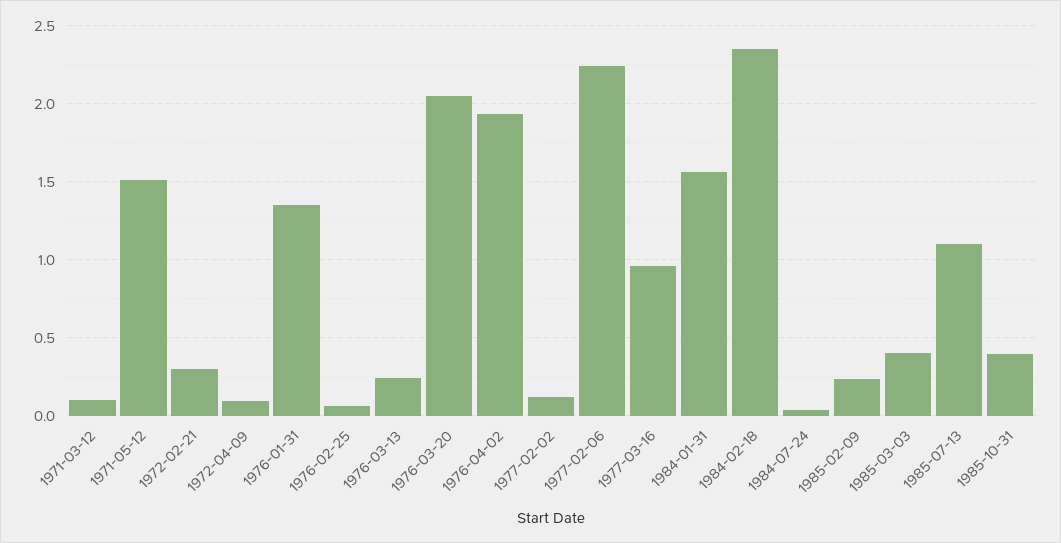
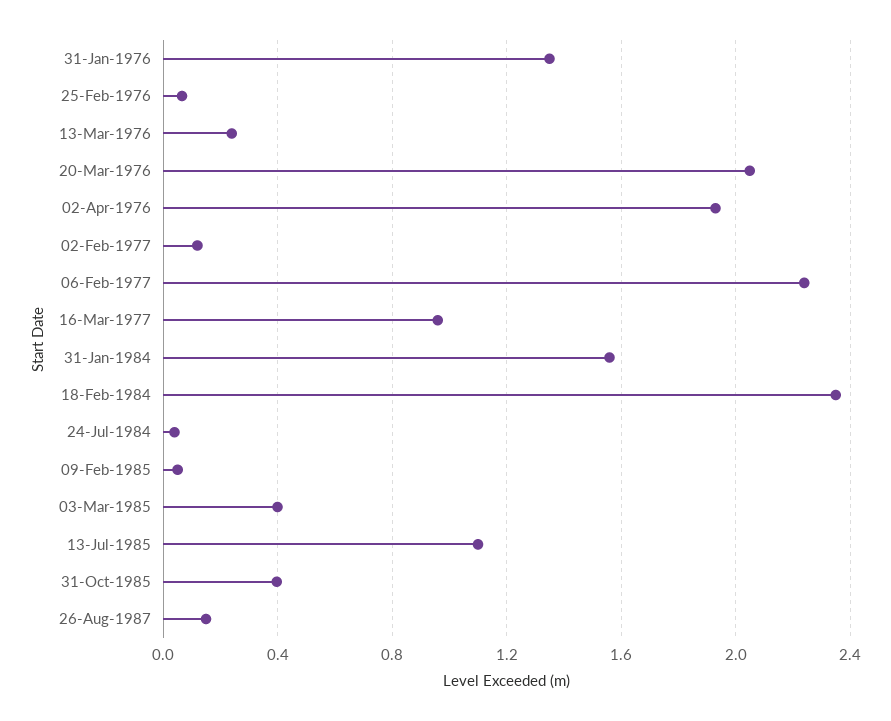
1971-03-12: 0.1 -> none
1971-05-12: 1.5 -> none
1972-02-21: 0.3 -> none
1972-04-09: 0.1 -> none
1985-02-09: 0.25 -> 0.05
26-Aug-1987: none -> 0.15

